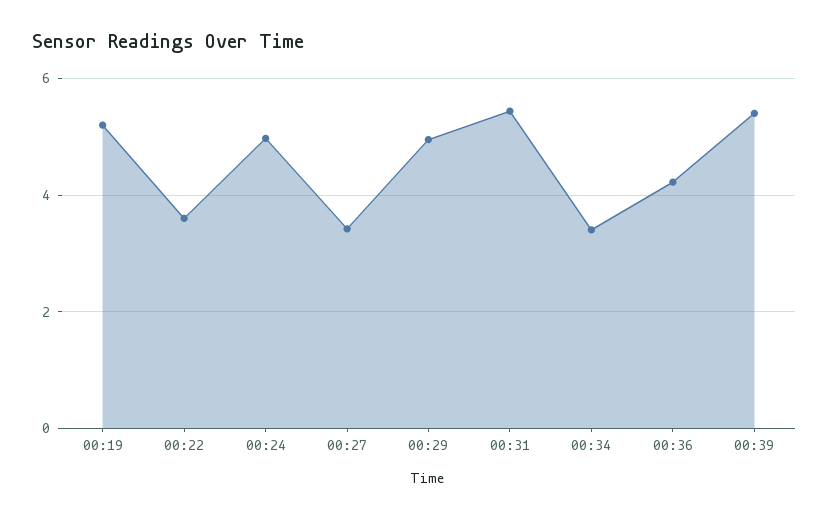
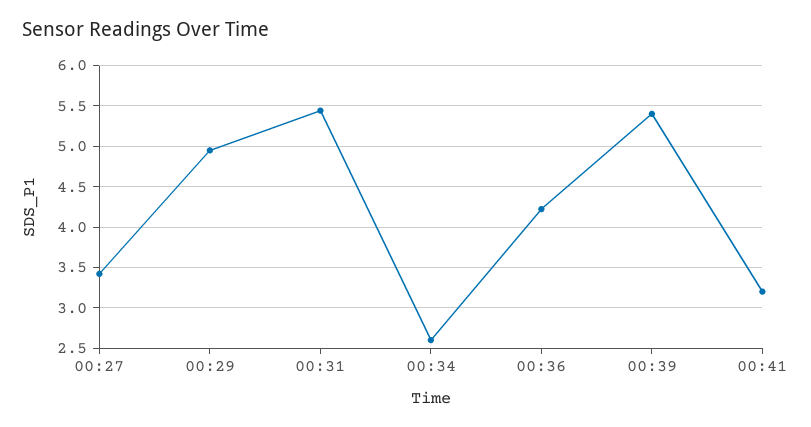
00:19: 5.2 -> none
00:22: 3.6 -> none
00:24: 5 -> none
00:34: 3.4 -> 2.6
00:41: none -> 3.2

